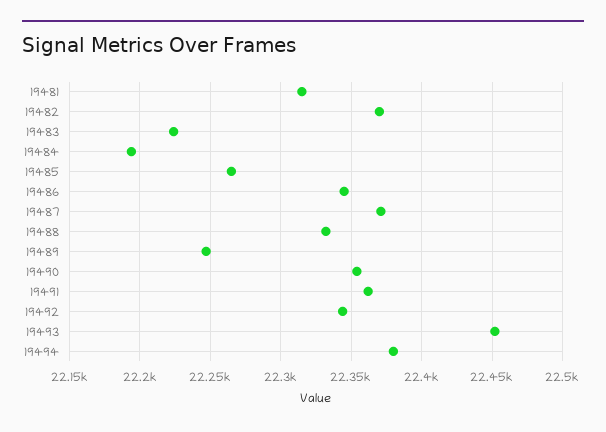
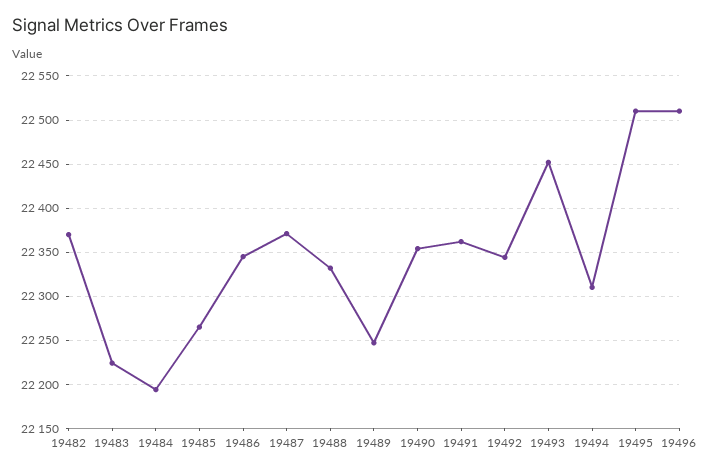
19481: 22315 -> none
19494: 22380 -> 22310
19495: none -> 22510
19496: none -> 22510

